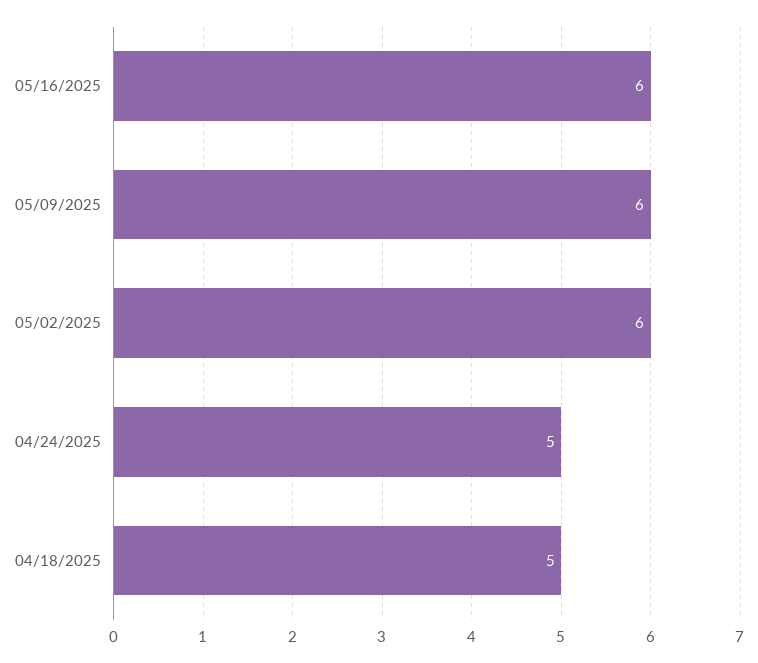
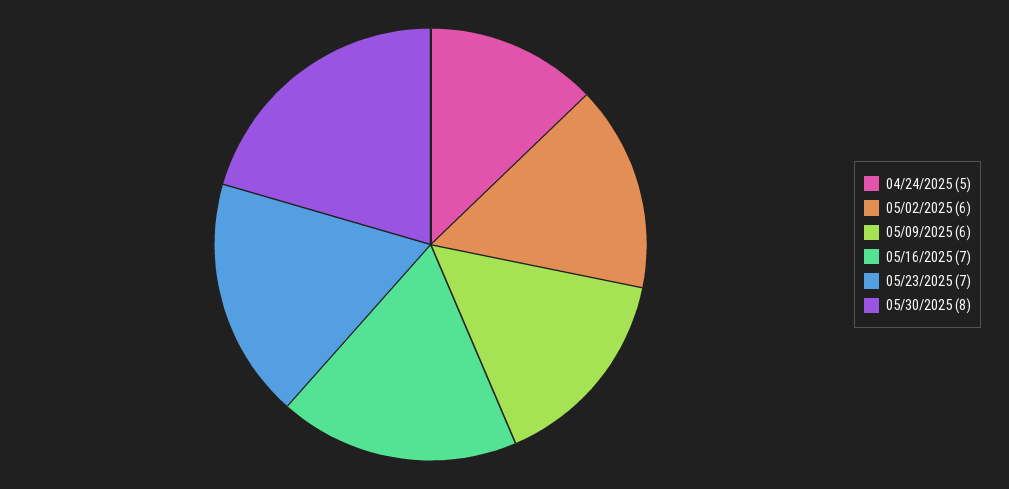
05/16/2025: 6 -> 7
04/18/2025: 5 -> none
05/23/2025: none -> 7
05/30/2025: none -> 8

